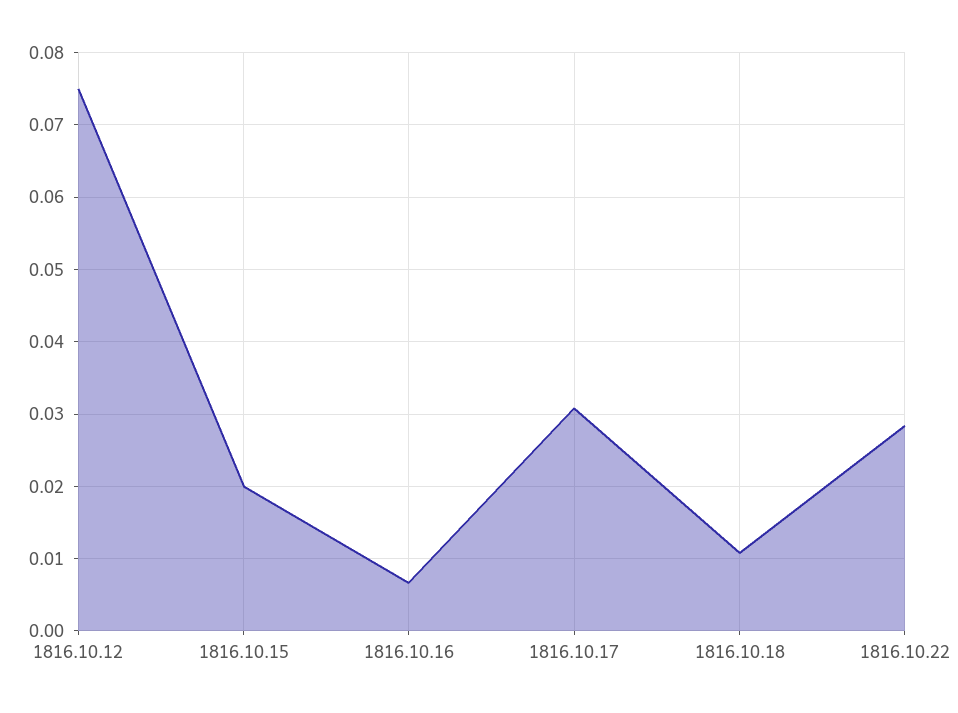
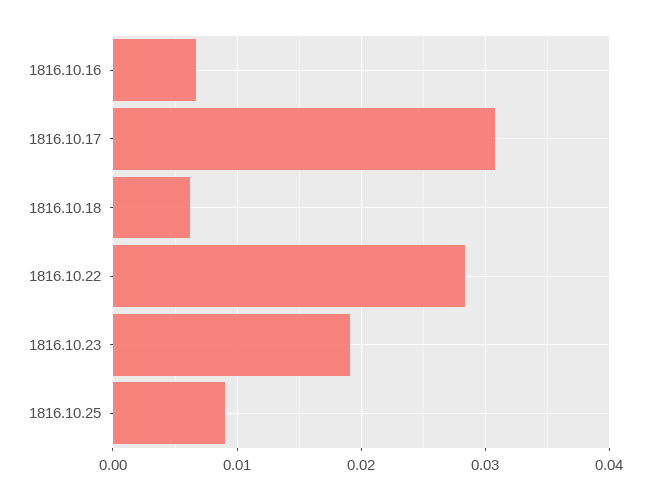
1816.10.12: 0.075 -> none
1816.10.15: 0.02 -> none
1816.10.18: 0.011 -> 0.006
1816.10.23: none -> 0.019
1816.10.25: none -> 0.009

